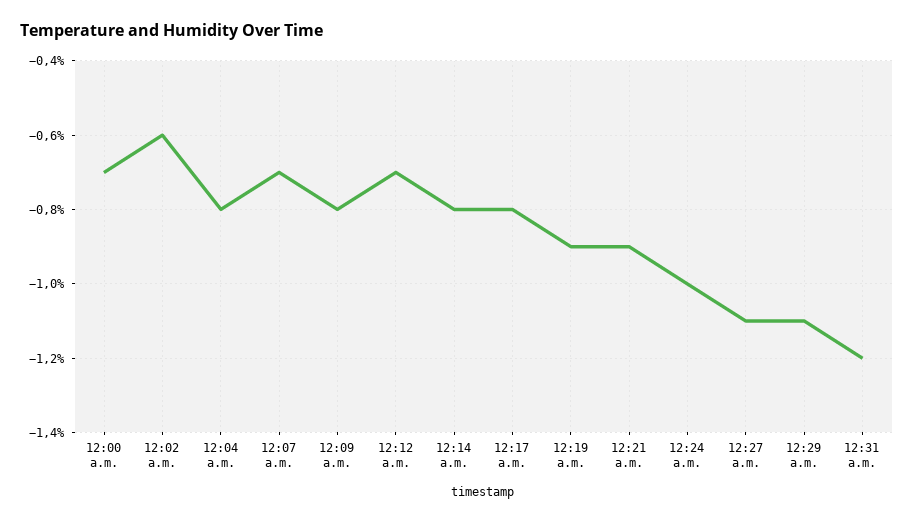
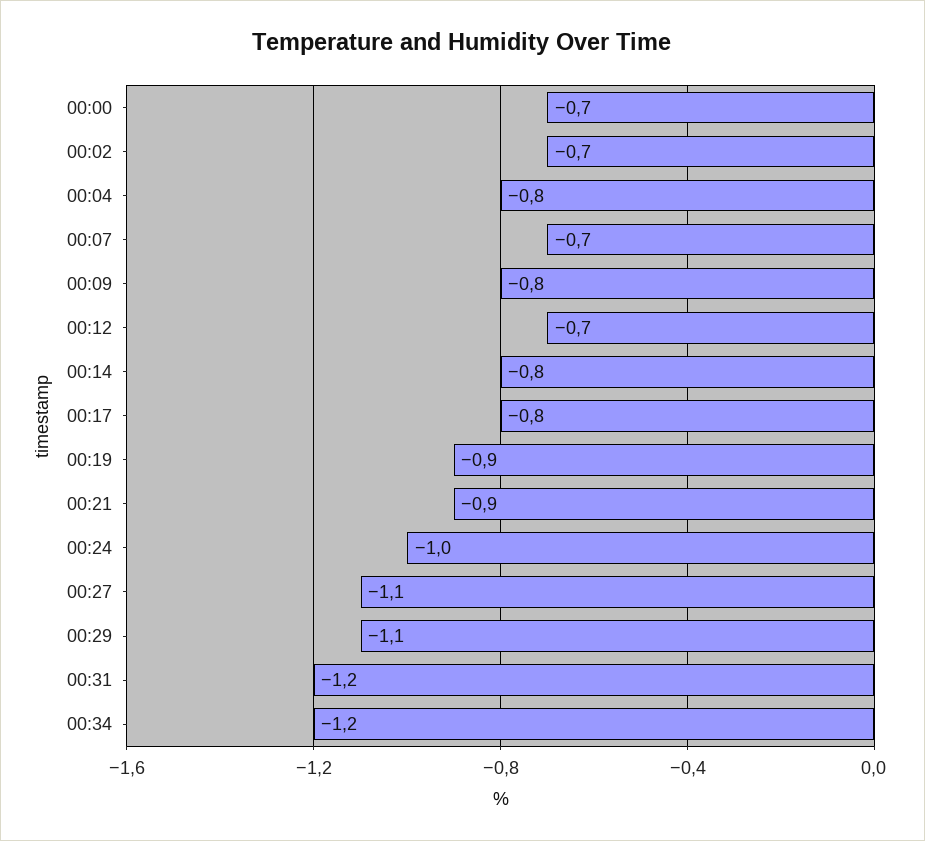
12:02 a.m.: -0.6 -> -0.7
00:34: none -> -1.2

